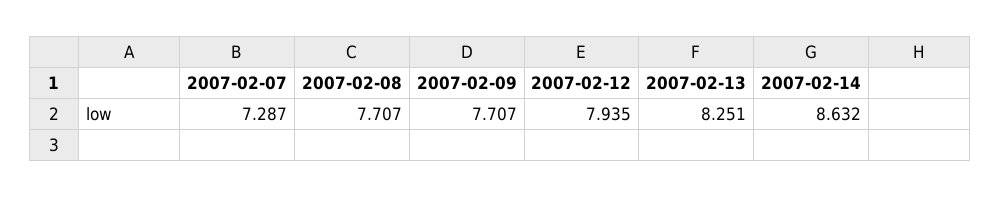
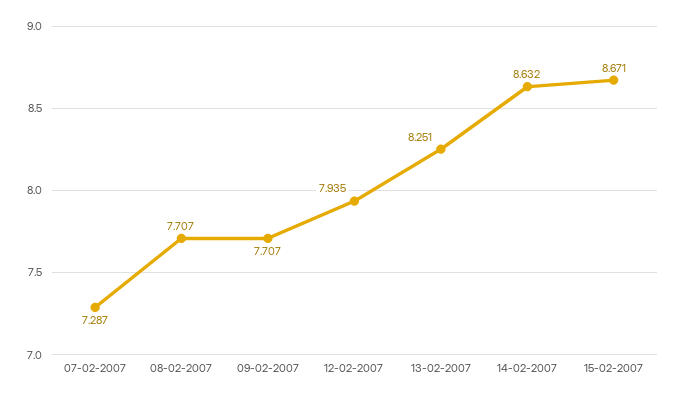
15-02-2007: none -> 8.671

